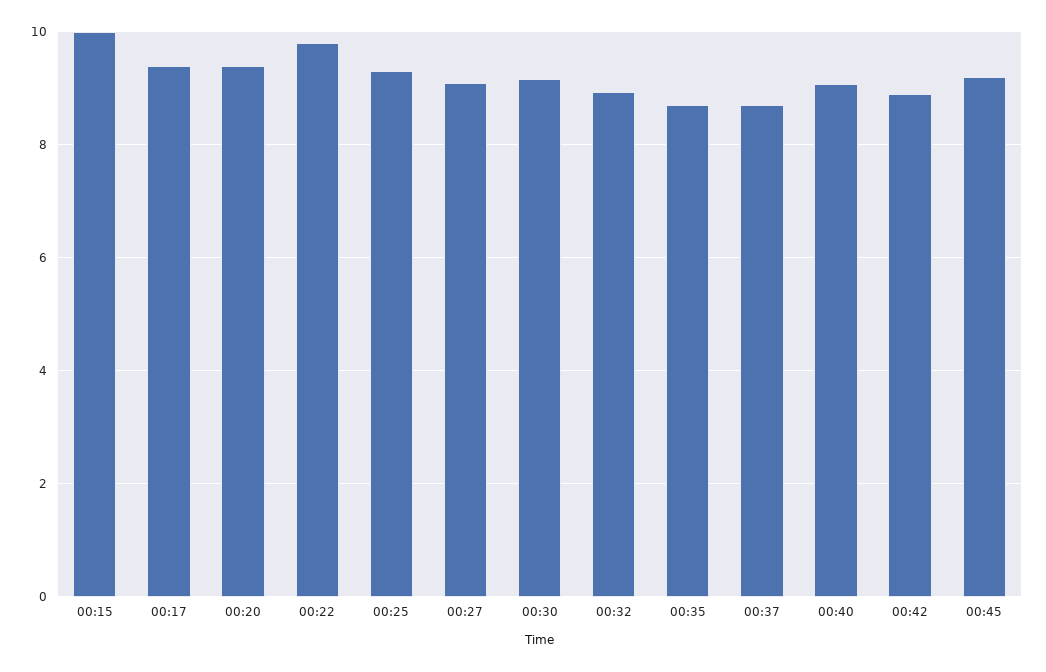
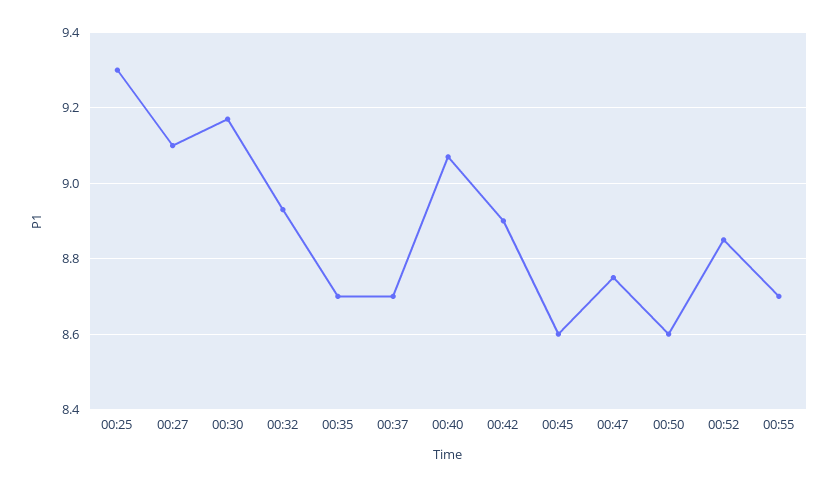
00:15: 10 -> none
00:17: 9.4 -> none
00:20: 9.4 -> none
00:22: 9.8 -> none
00:45: 9.2 -> 8.6
00:47: none -> 8.75
00:50: none -> 8.6
00:52: none -> 8.85
00:55: none -> 8.7

